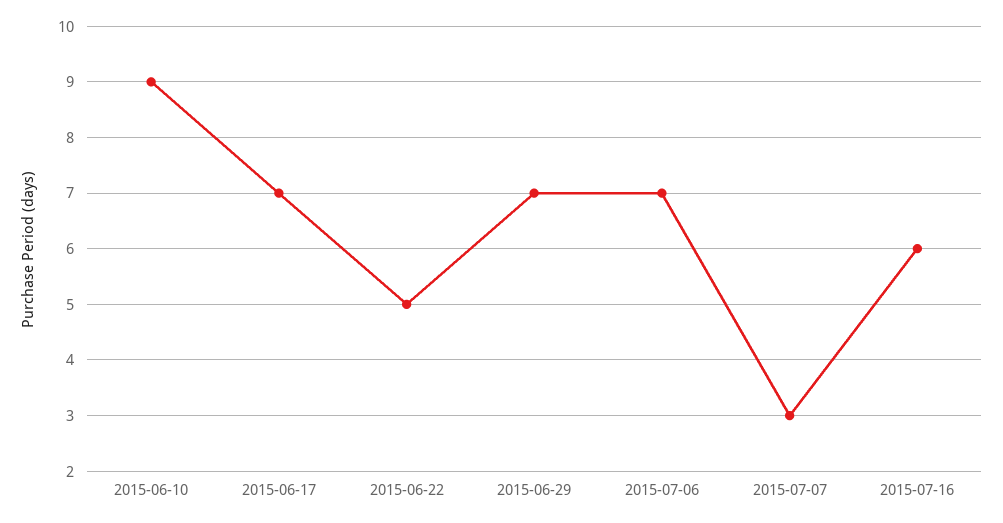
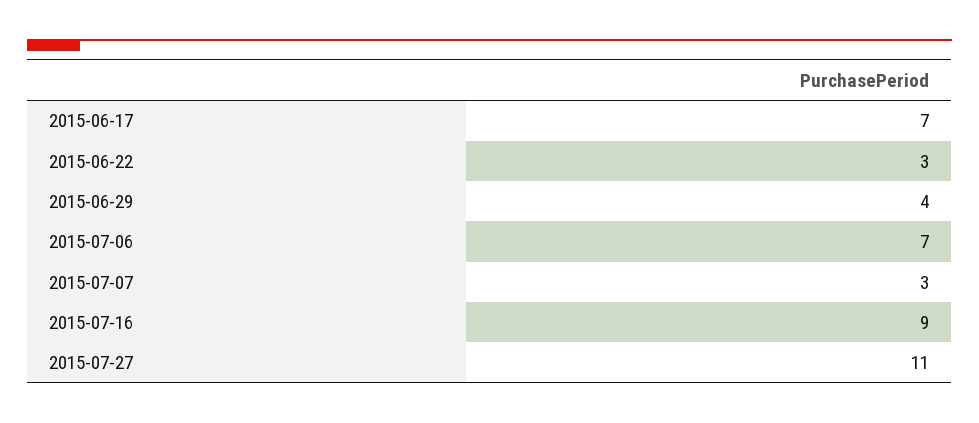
2015-06-10: 9 -> none
2015-06-22: 5 -> 3
2015-06-29: 7 -> 4
2015-07-16: 6 -> 9
2015-07-27: none -> 11

